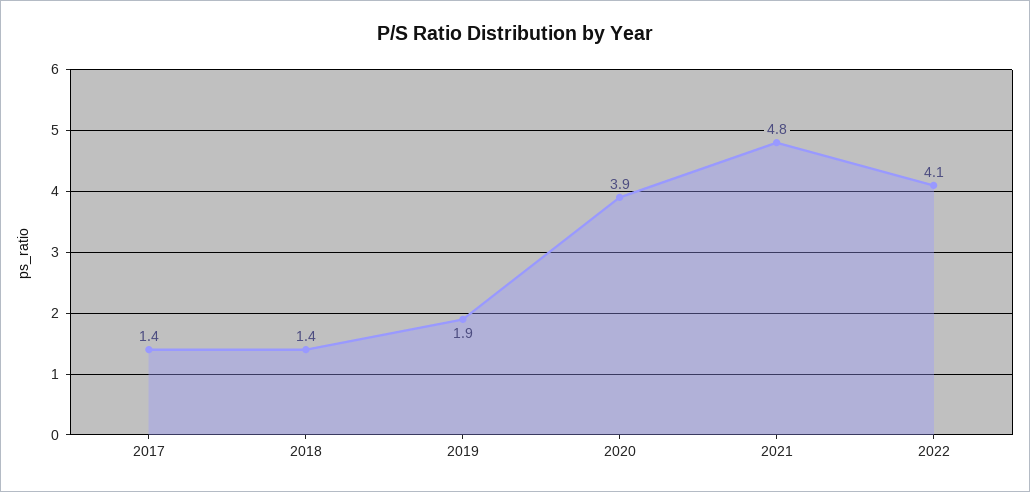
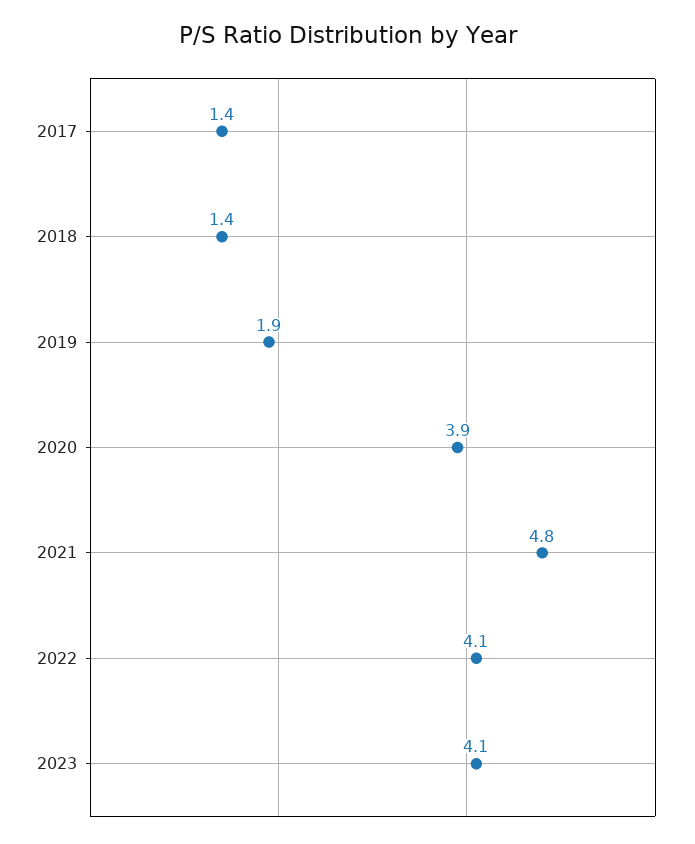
2023: none -> 4.1

